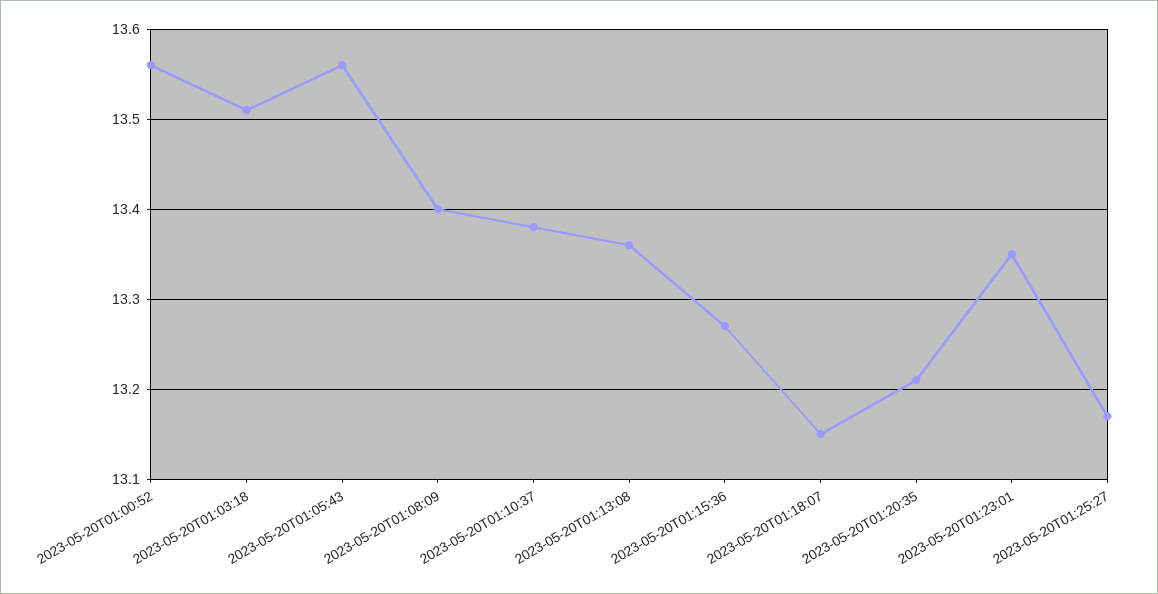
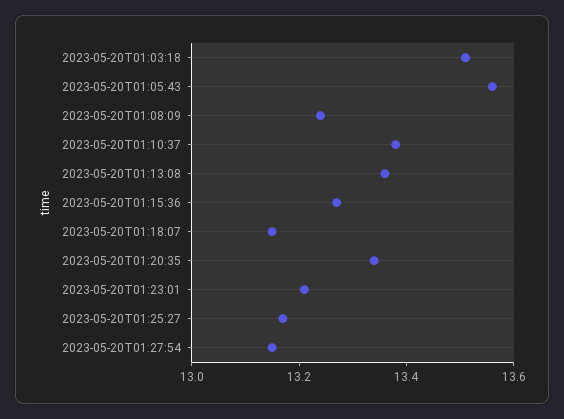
2023-05-20T01:00:52: 13.56 -> none
2023-05-20T01:08:09: 13.4 -> 13.25
2023-05-20T01:20:35: 13.21 -> 13.35
2023-05-20T01:23:01: 13.35 -> 13.2
2023-05-20T01:27:54: none -> 13.15

